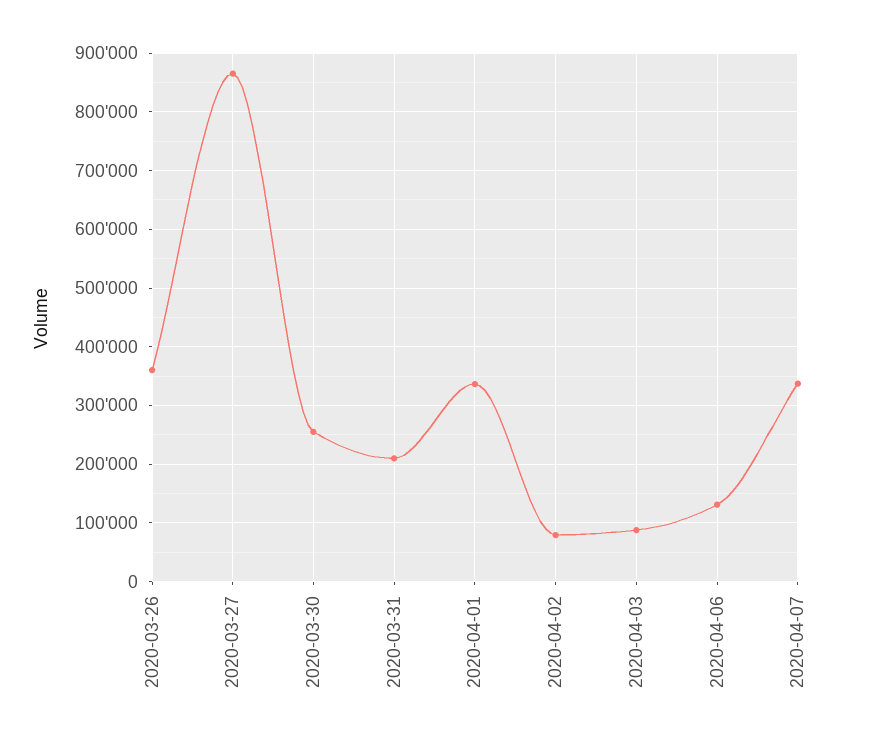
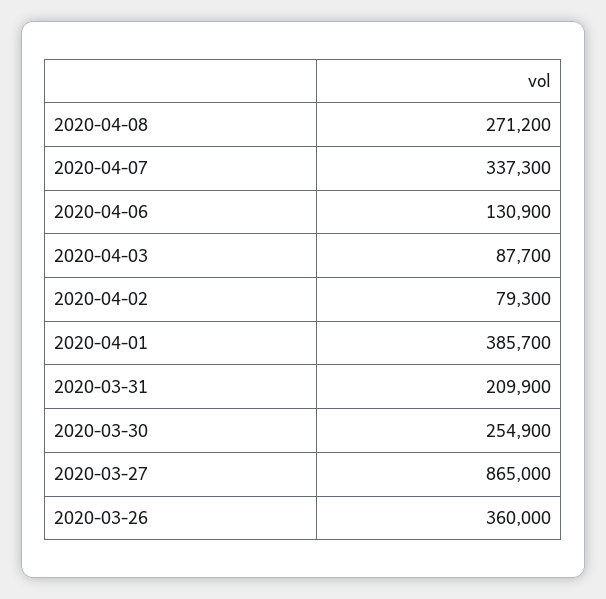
2020-04-01: 340000 -> 385700
2020-04-08: none -> 271200

